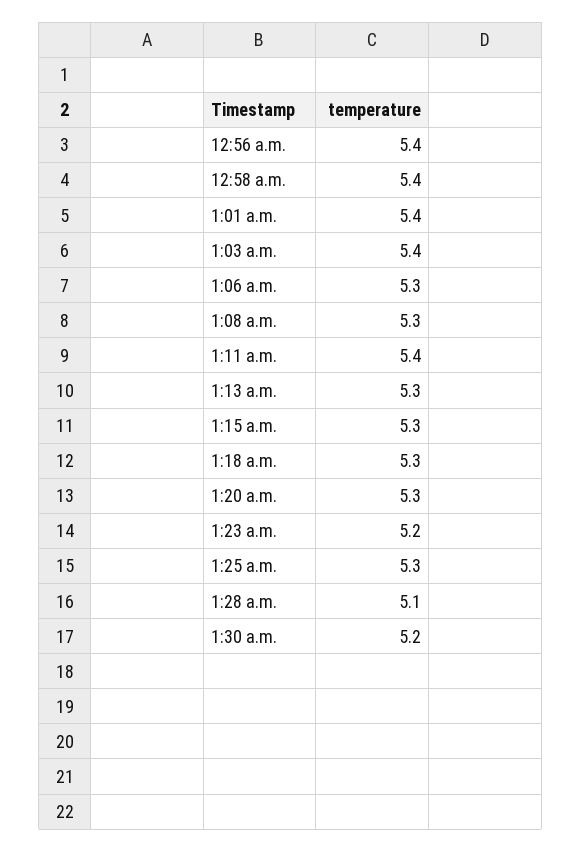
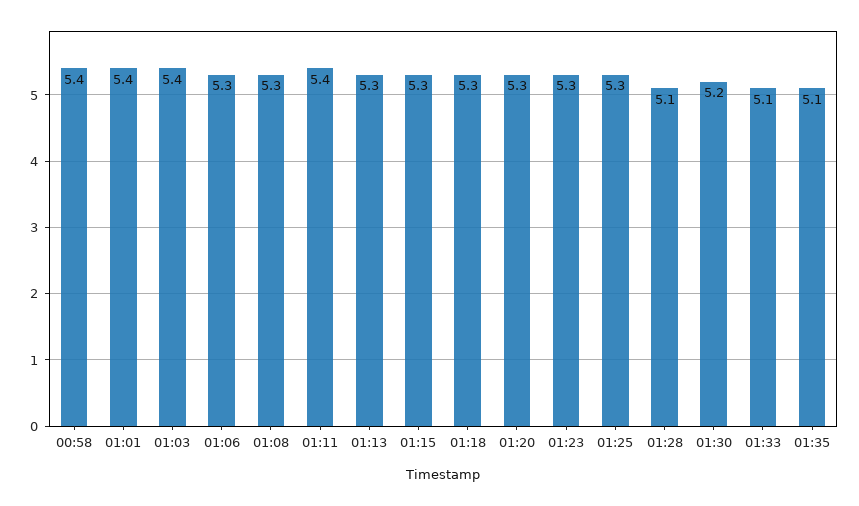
12:56 a.m.: 5.4 -> none
1:23 a.m.: 5.2 -> 5.3
01:33: none -> 5.1
01:35: none -> 5.1

